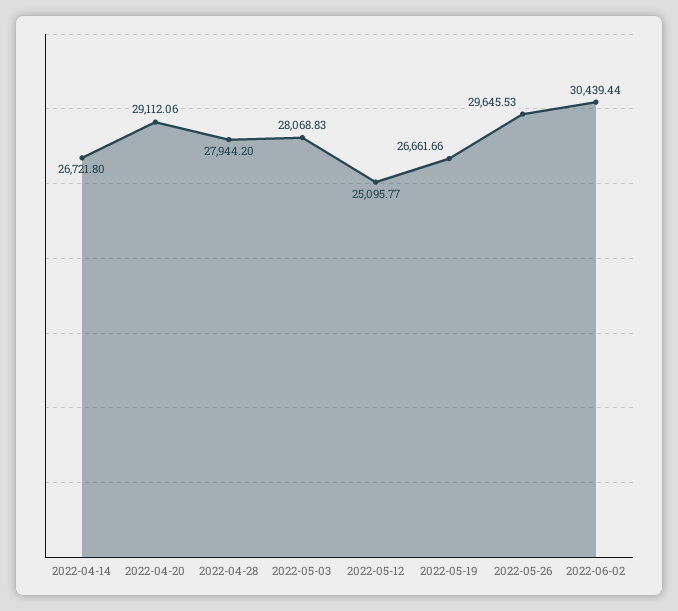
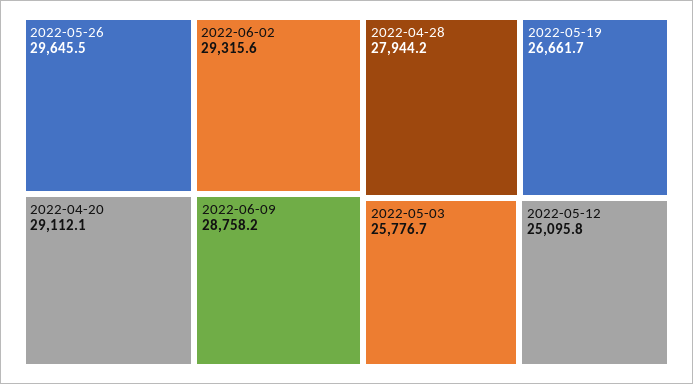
2022-04-14: 26721.8 -> none
2022-05-03: 28068.83 -> 25776.7
2022-06-02: 30439.44 -> 29315.6
2022-06-09: none -> 28758.2

